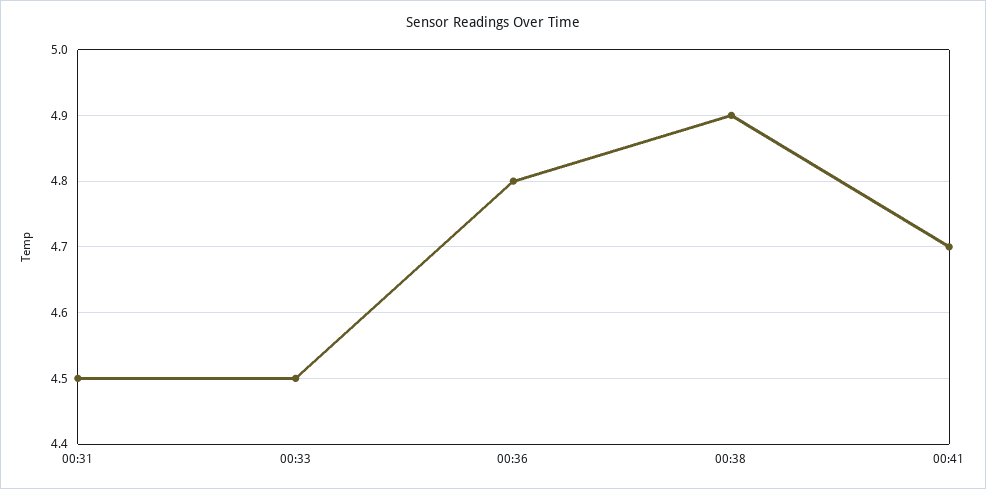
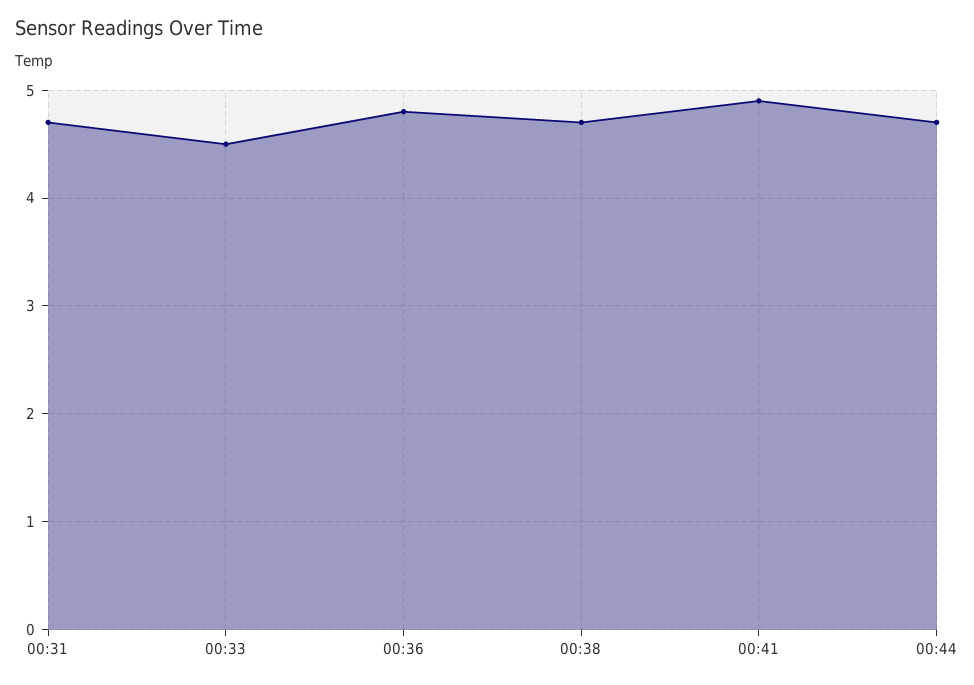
00:31: 4.5 -> 4.7
00:38: 4.9 -> 4.7
00:41: 4.7 -> 4.9
00:44: none -> 4.7

